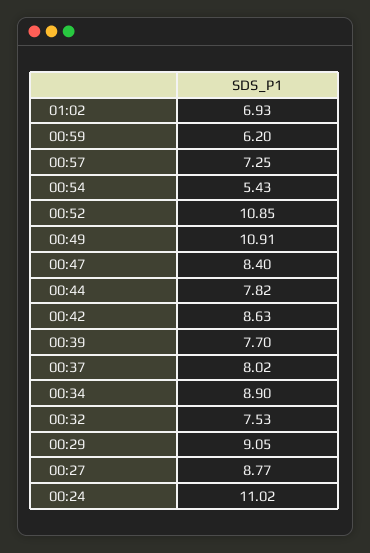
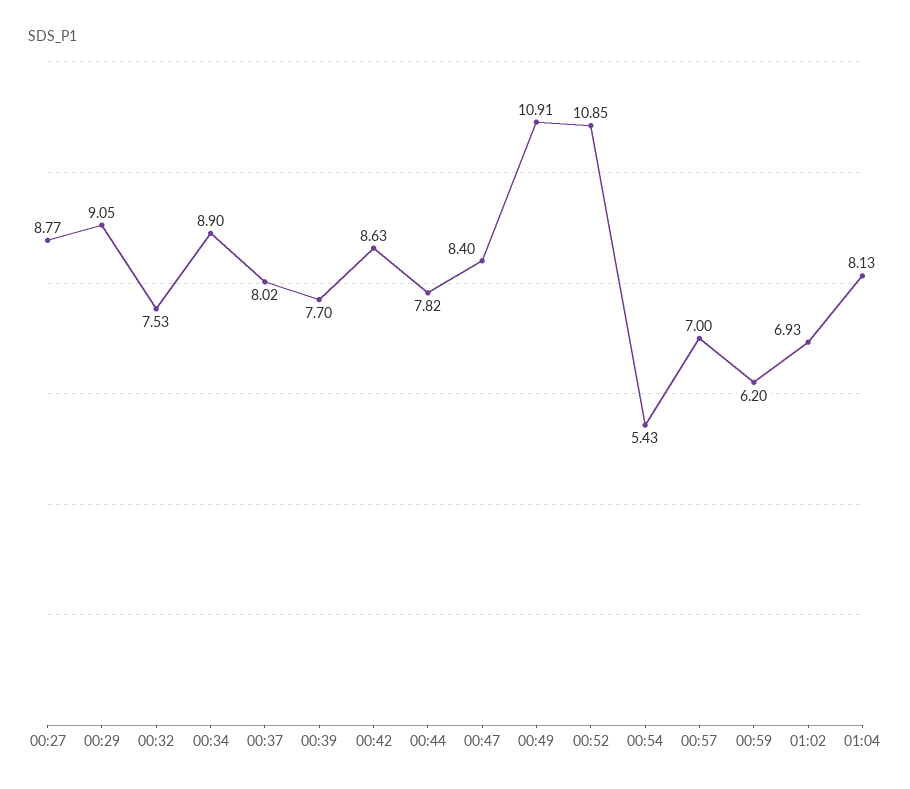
00:57: 7.25 -> 7
00:24: 11.02 -> none
01:04: none -> 8.13

